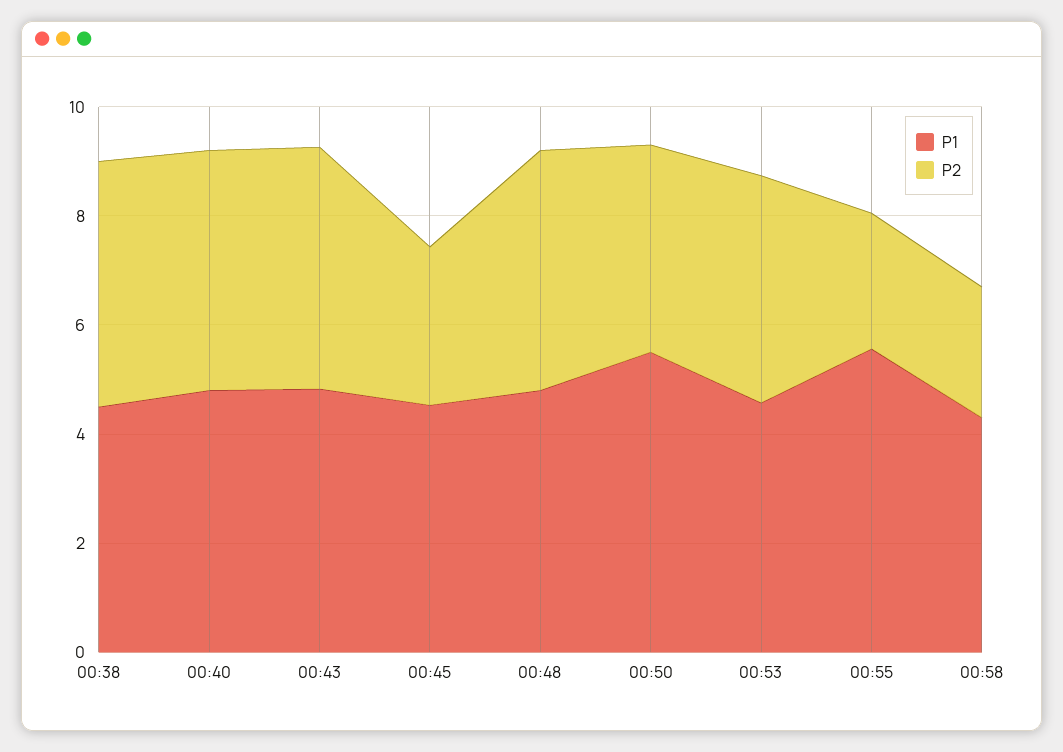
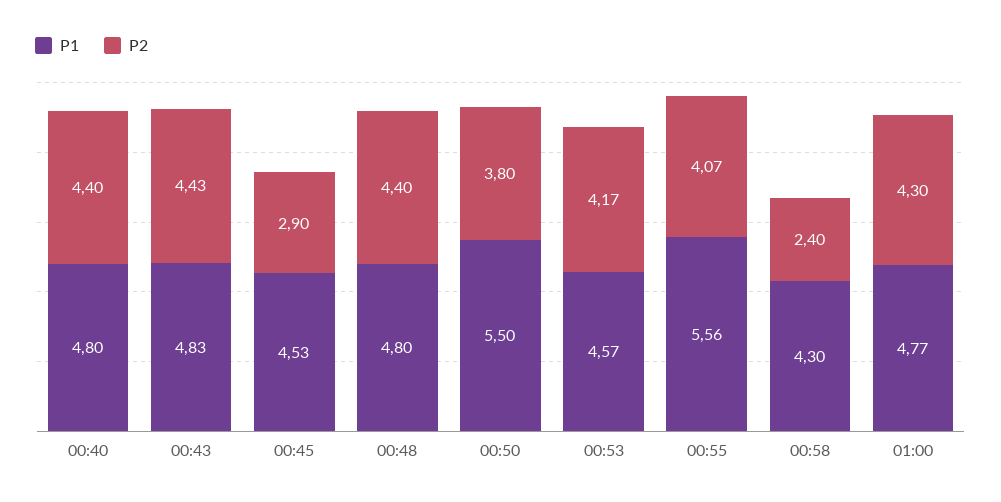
P1, 00:38: 4.5 -> none
P2, 00:38: 4.5 -> none
P2, 00:55: 2.5 -> 4.07
P1, 01:00: none -> 4.77
P2, 01:00: none -> 4.3

